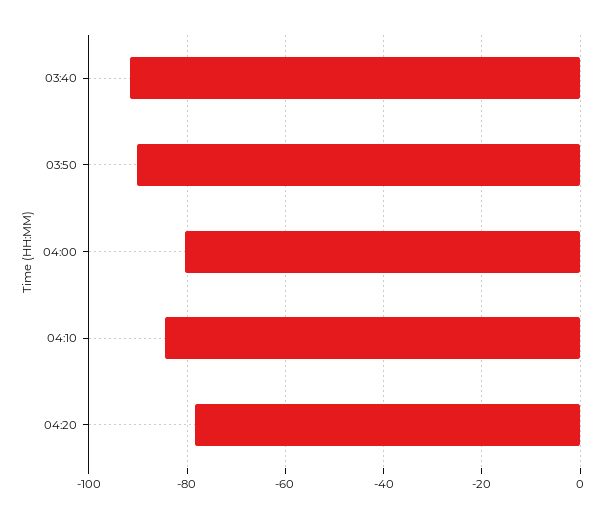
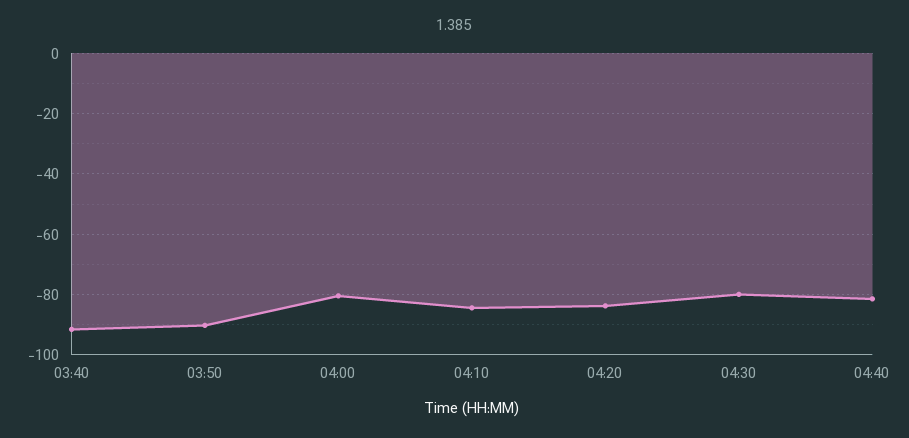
04:20: -78 -> -84
04:30: none -> -80
04:40: none -> -82

